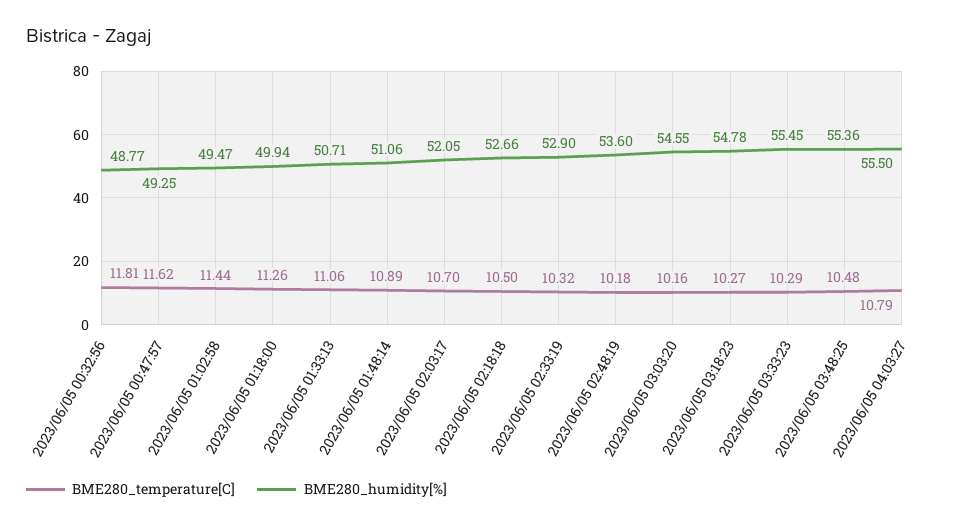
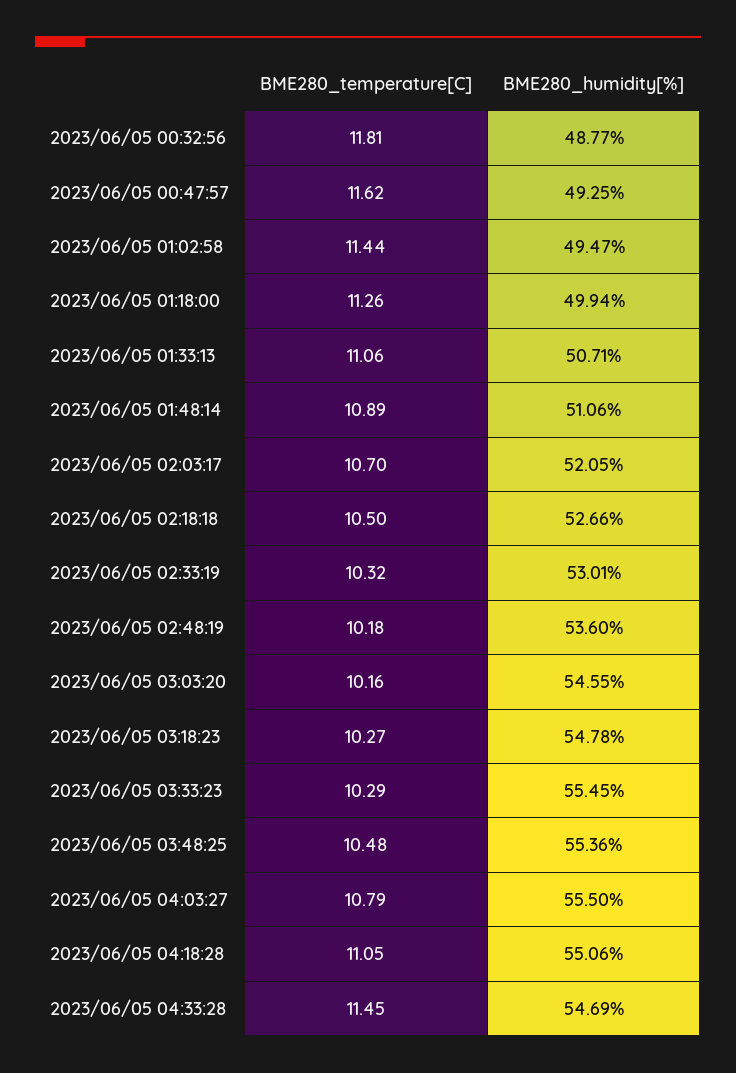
BME280_humidity[%], 2023/06/05 02:33:19: 52.9 -> 53.01
BME280_temperature[C], 2023/06/05 04:18:28: none -> 11.05
BME280_humidity[%], 2023/06/05 04:18:28: none -> 55.06
BME280_temperature[C], 2023/06/05 04:33:28: none -> 11.45
BME280_humidity[%], 2023/06/05 04:33:28: none -> 54.69

